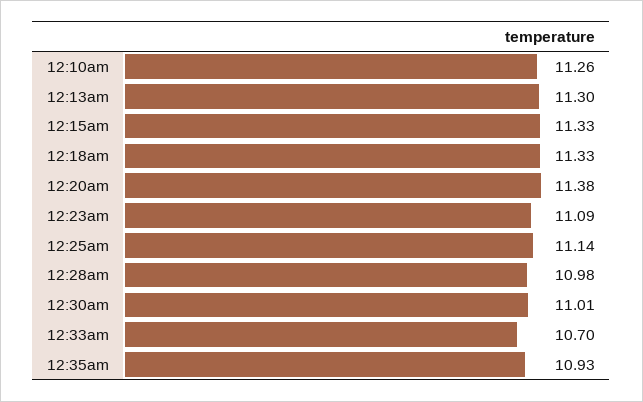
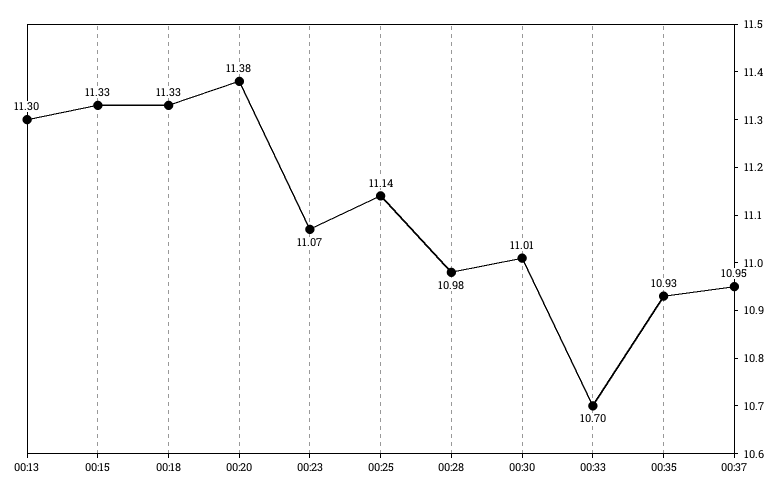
12:10am: 11.26 -> none
12:23am: 11.09 -> 11.07
00:37: none -> 10.95

